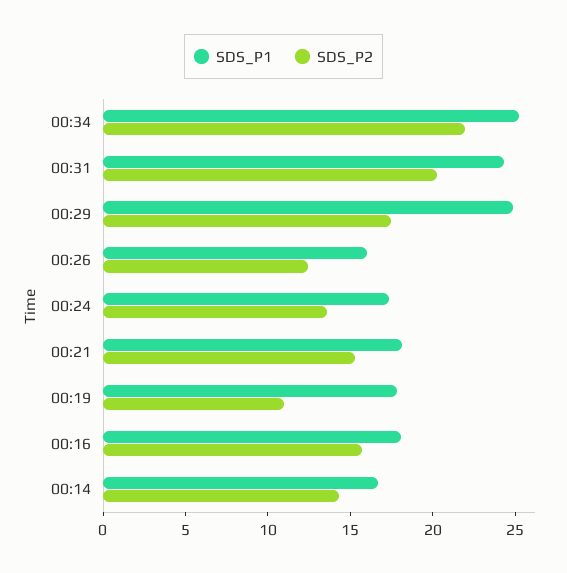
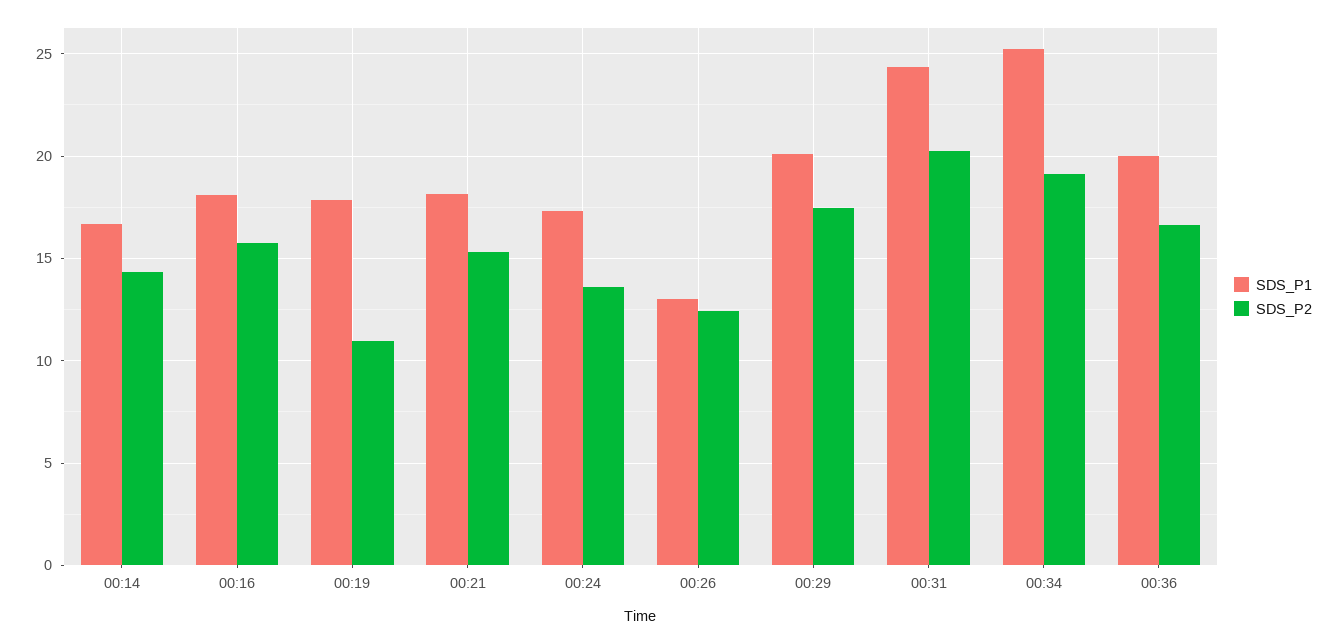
SDS_P2, 00:34: 22 -> 19
SDS_P1, 00:29: 25 -> 20
SDS_P1, 00:26: 16 -> 13
SDS_P1, 00:36: none -> 20
SDS_P2, 00:36: none -> 16.5

